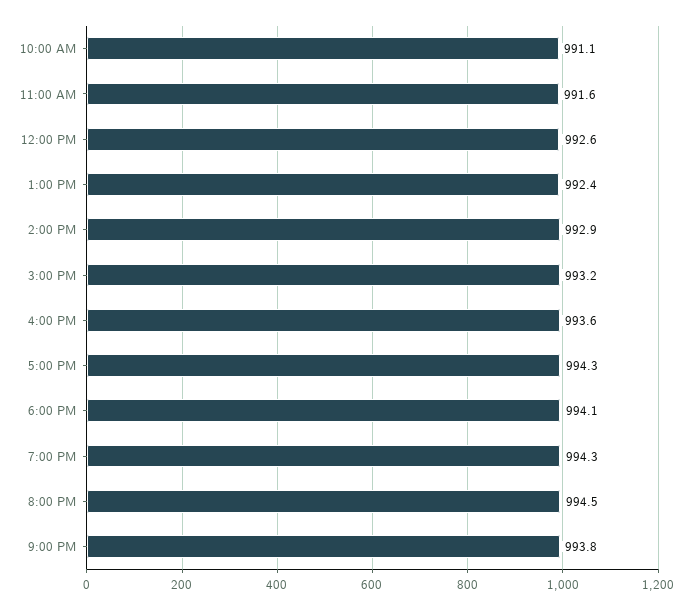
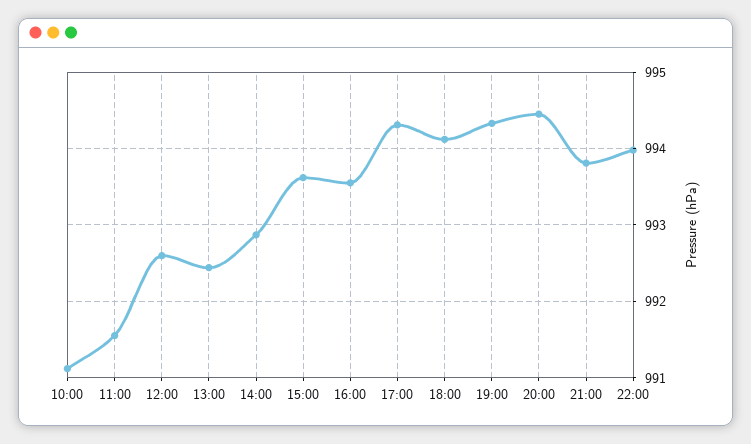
3:00 PM: 993.2 -> 993.6
22:00: none -> 994

